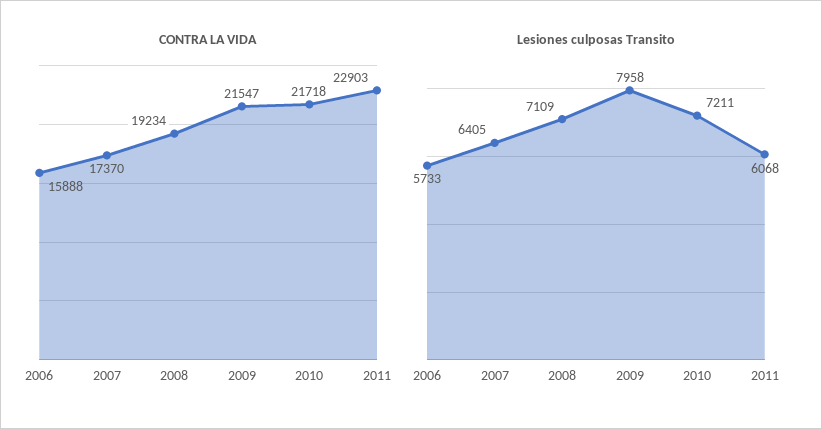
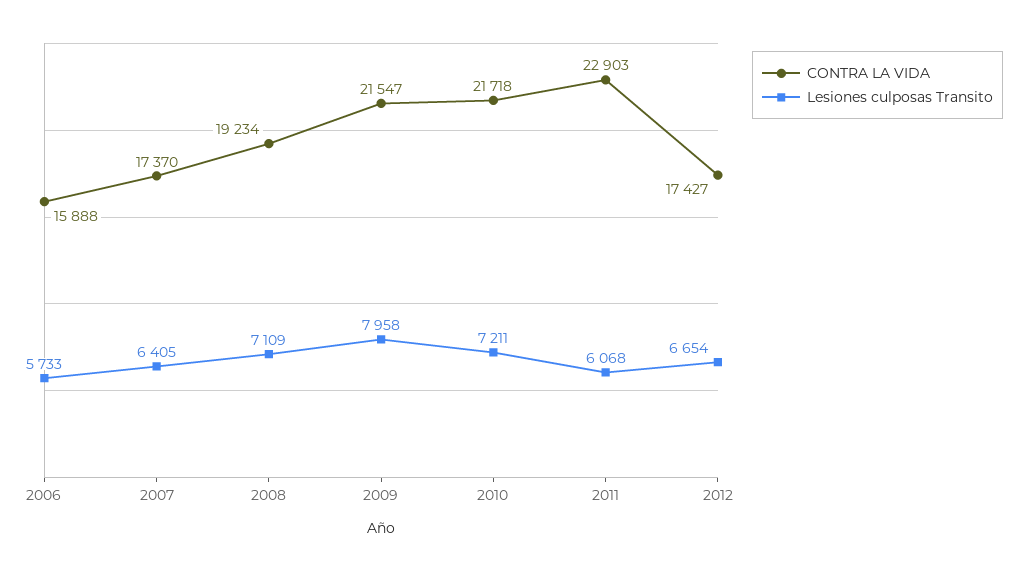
CONTRA LA VIDA, 2012: none -> 17427
Lesiones culposas Transito, 2012: none -> 6654

